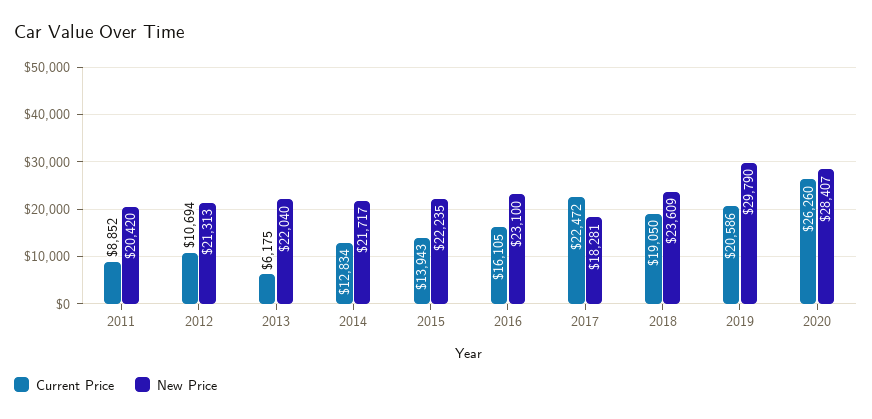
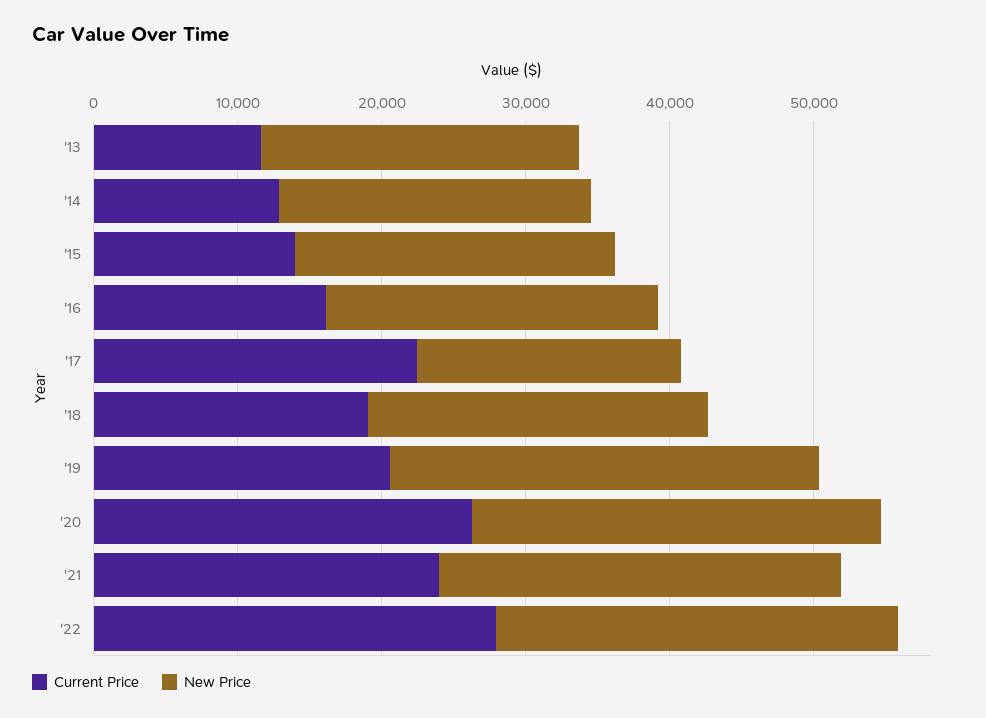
Current Price, 2011: 8852 -> none
New Price, 2011: 20420 -> none
Current Price, 2012: 10694 -> none
New Price, 2012: 21313 -> none
Current Price, 2013: 6175 -> 12000
Current Price, '21: none -> 24000
New Price, '21: none -> 28000
Current Price, '22: none -> 28000
New Price, '22: none -> 28000

